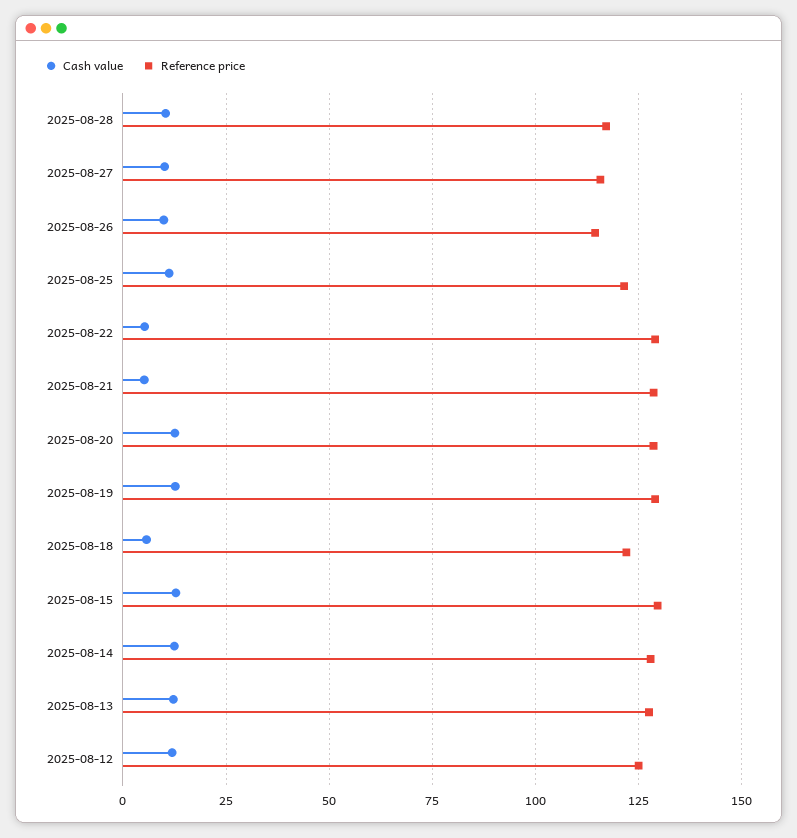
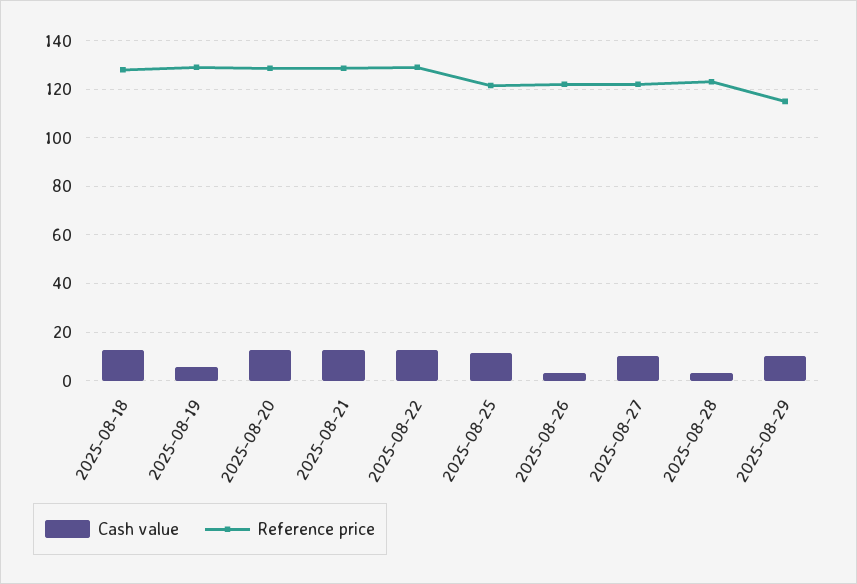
Cash value, 2025-08-28: 10 -> 2.5
Reference price, 2025-08-28: 117.5 -> 122.5
Reference price, 2025-08-27: 115 -> 122.5
Cash value, 2025-08-26: 10 -> 2.5
Reference price, 2025-08-26: 115 -> 122.5
Cash value, 2025-08-22: 5 -> 12.5
Cash value, 2025-08-21: 5 -> 12.5
Cash value, 2025-08-19: 12.5 -> 5
Cash value, 2025-08-18: 5 -> 12.5
Reference price, 2025-08-18: 122.5 -> 127.5
Cash value, 2025-08-15: 12.5 -> none
Reference price, 2025-08-15: 130 -> none
Cash value, 2025-08-14: 12.5 -> none
Reference price, 2025-08-14: 127.5 -> none
Cash value, 2025-08-13: 12.5 -> none
Reference price, 2025-08-13: 127.5 -> none
Cash value, 2025-08-12: 12.5 -> none
Reference price, 2025-08-12: 125 -> none
Cash value, 2025-08-29: none -> 10
Reference price, 2025-08-29: none -> 115

